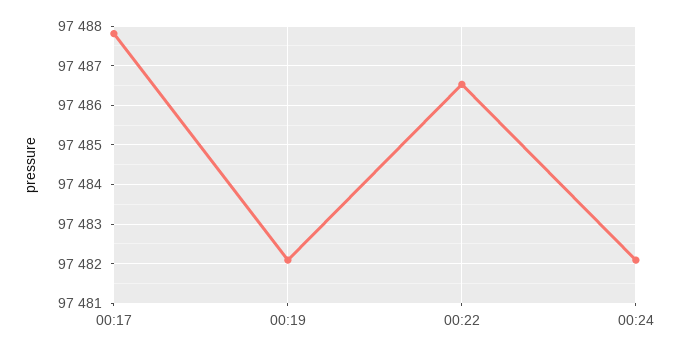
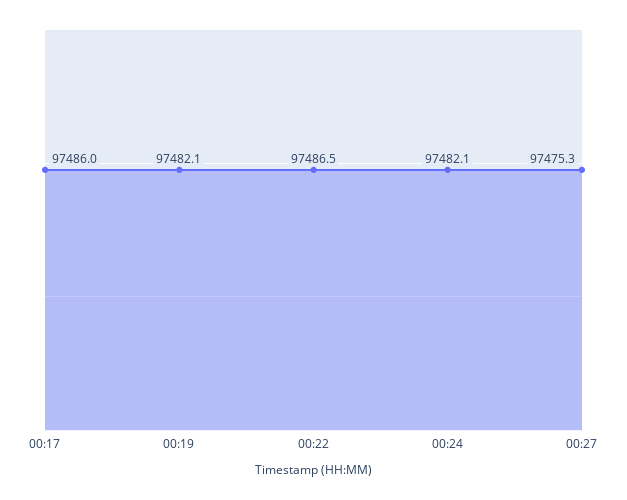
00:17: 97487.8 -> 97486
00:27: none -> 97475.3

